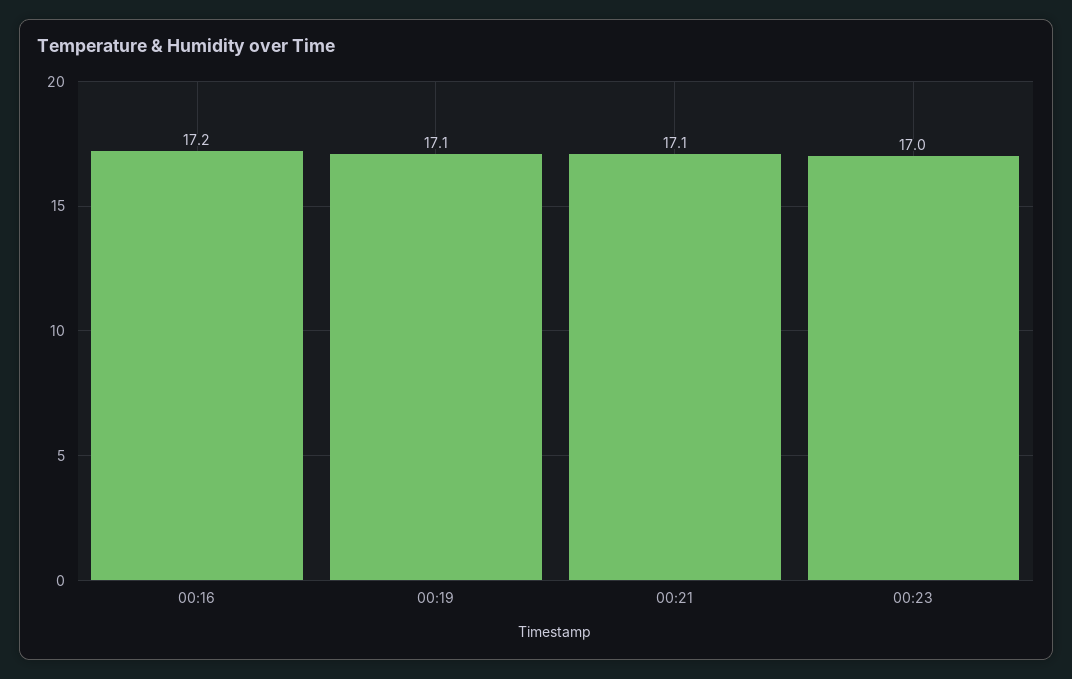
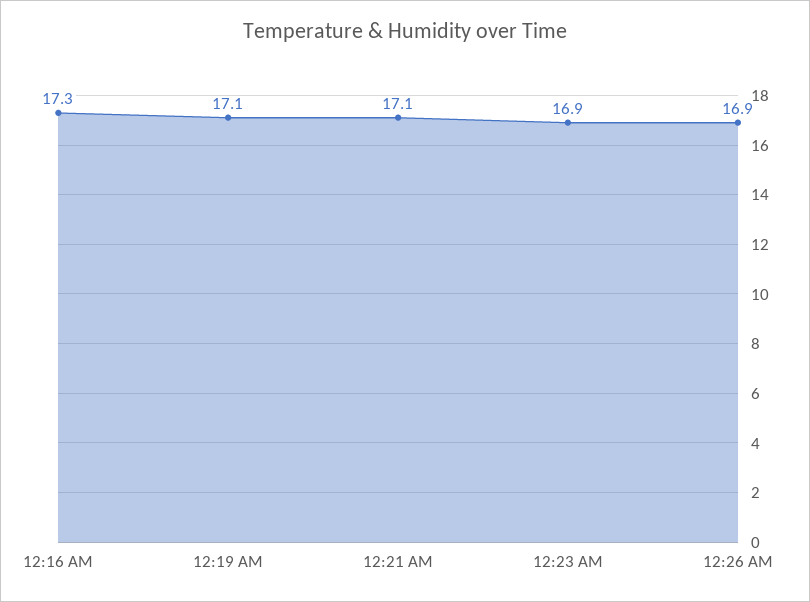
00:16: 17.2 -> 17.3
00:23: 17 -> 16.9
12:26 AM: none -> 16.9

